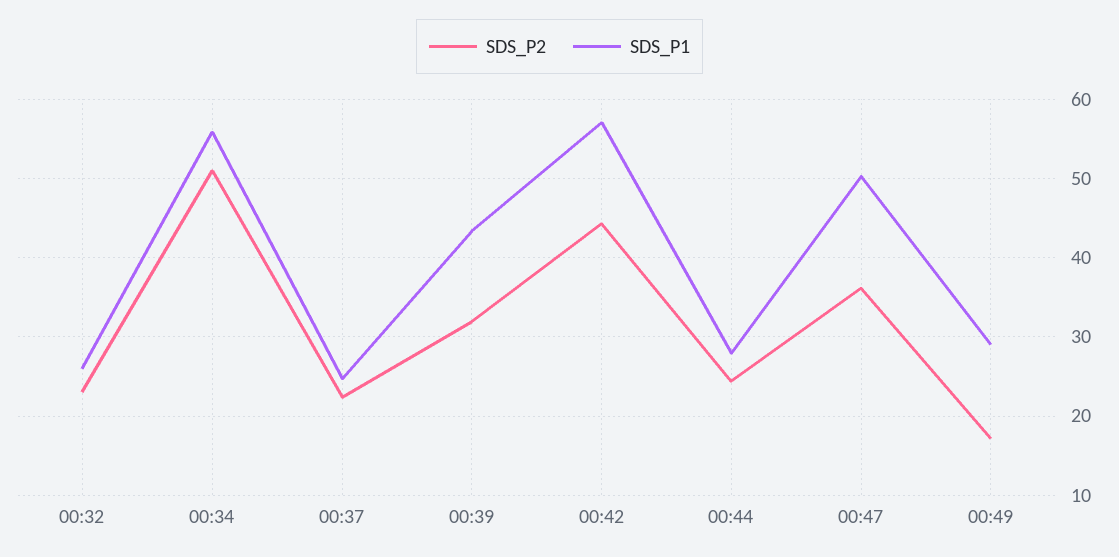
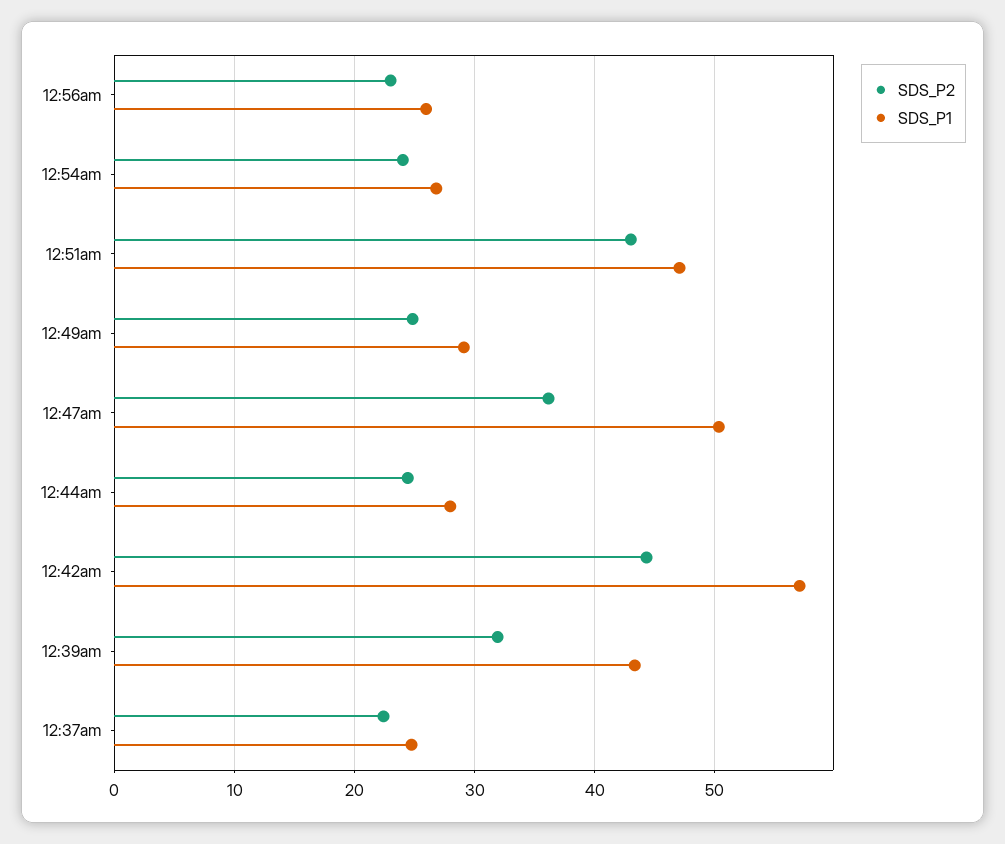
SDS_P2, 00:32: 23 -> none
SDS_P1, 00:32: 26 -> none
SDS_P2, 00:34: 51 -> none
SDS_P1, 00:34: 56 -> none
SDS_P2, 00:49: 17 -> 25
SDS_P2, 12:56am: none -> 23
SDS_P1, 12:56am: none -> 26
SDS_P2, 12:54am: none -> 24
SDS_P1, 12:54am: none -> 27
SDS_P2, 12:51am: none -> 43
SDS_P1, 12:51am: none -> 47

